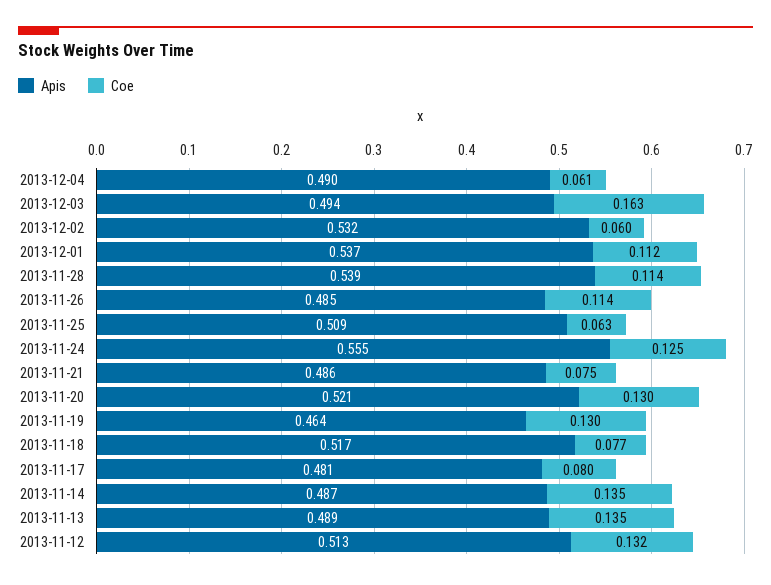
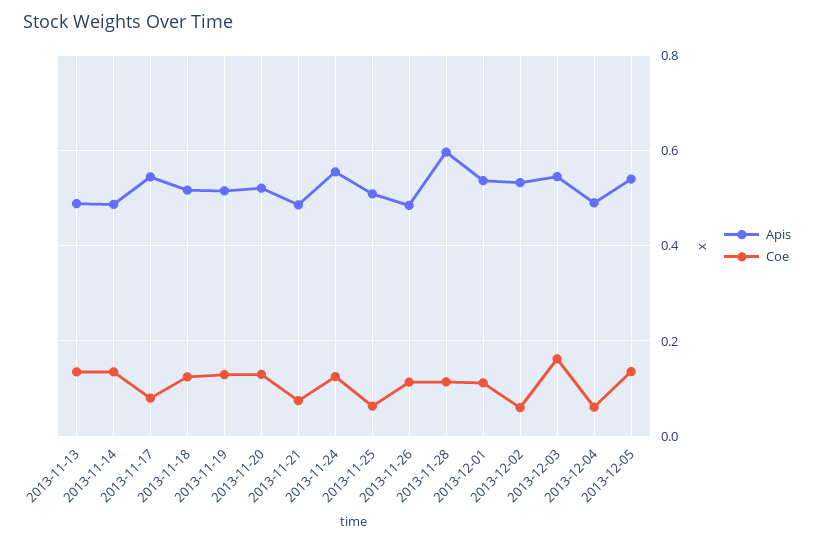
Apis, 2013-12-03: 0.494 -> 0.54
Apis, 2013-11-28: 0.539 -> 0.6
Apis, 2013-11-19: 0.464 -> 0.52
Coe, 2013-11-18: 0.077 -> 0.12
Apis, 2013-11-17: 0.481 -> 0.54
Apis, 2013-11-12: 0.513 -> none
Coe, 2013-11-12: 0.132 -> none
Apis, 2013-12-05: none -> 0.54
Coe, 2013-12-05: none -> 0.14

